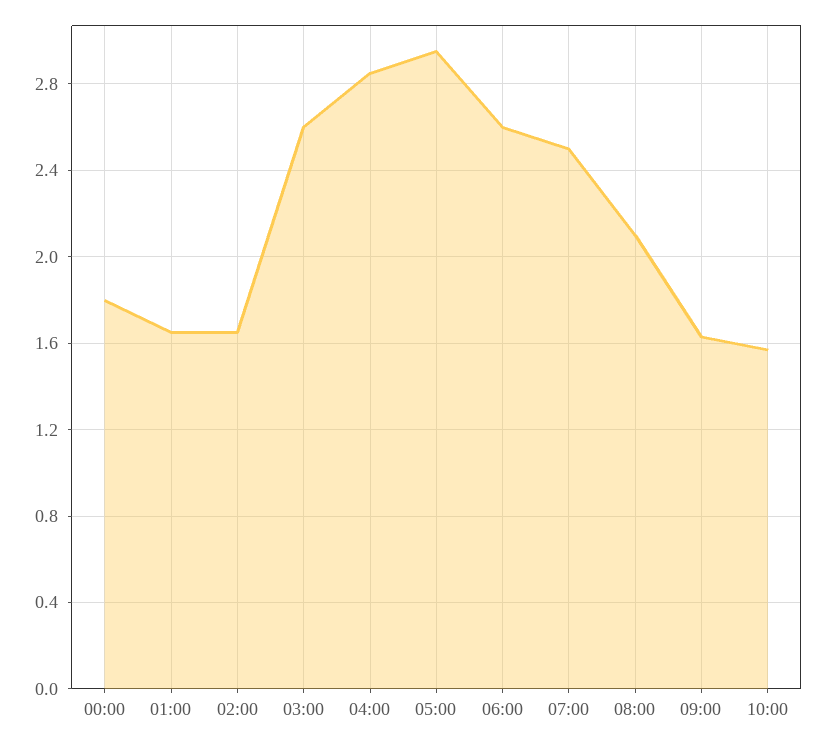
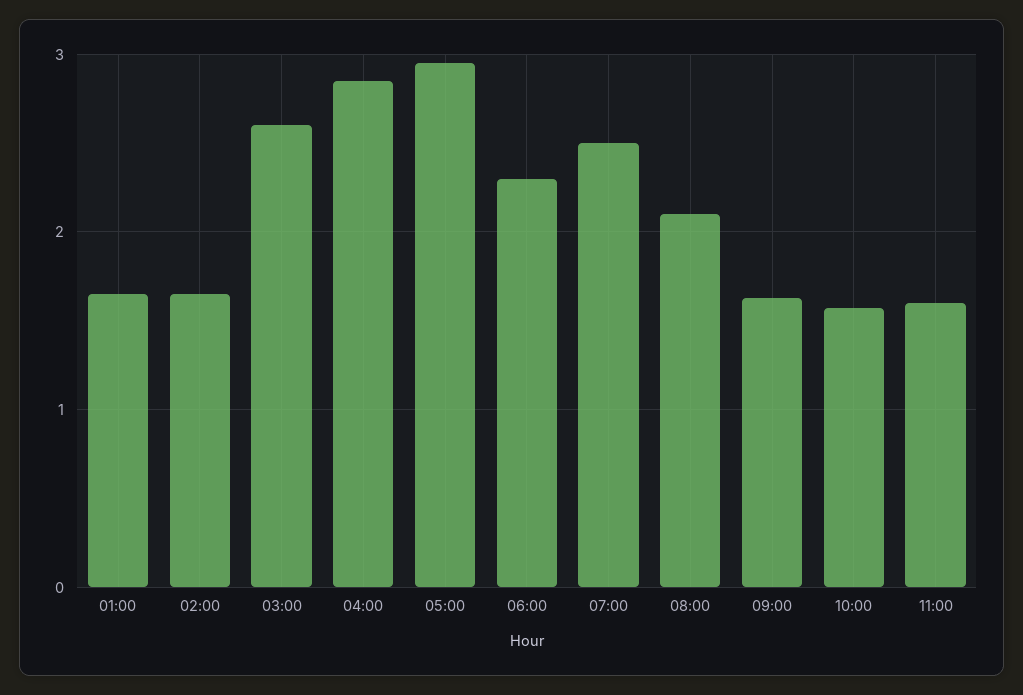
00:00: 1.8 -> none
06:00: 2.6 -> 2.3
11:00: none -> 1.6

